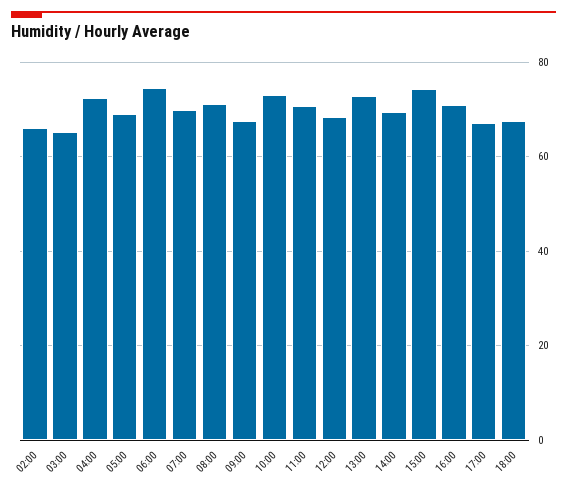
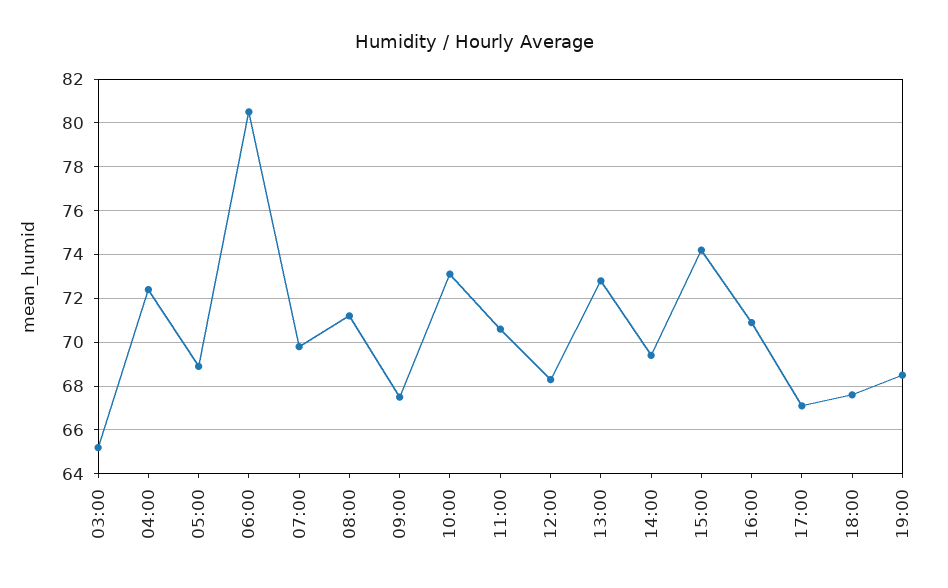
02:00: 66 -> none
06:00: 74 -> 80.5
19:00: none -> 68.5

